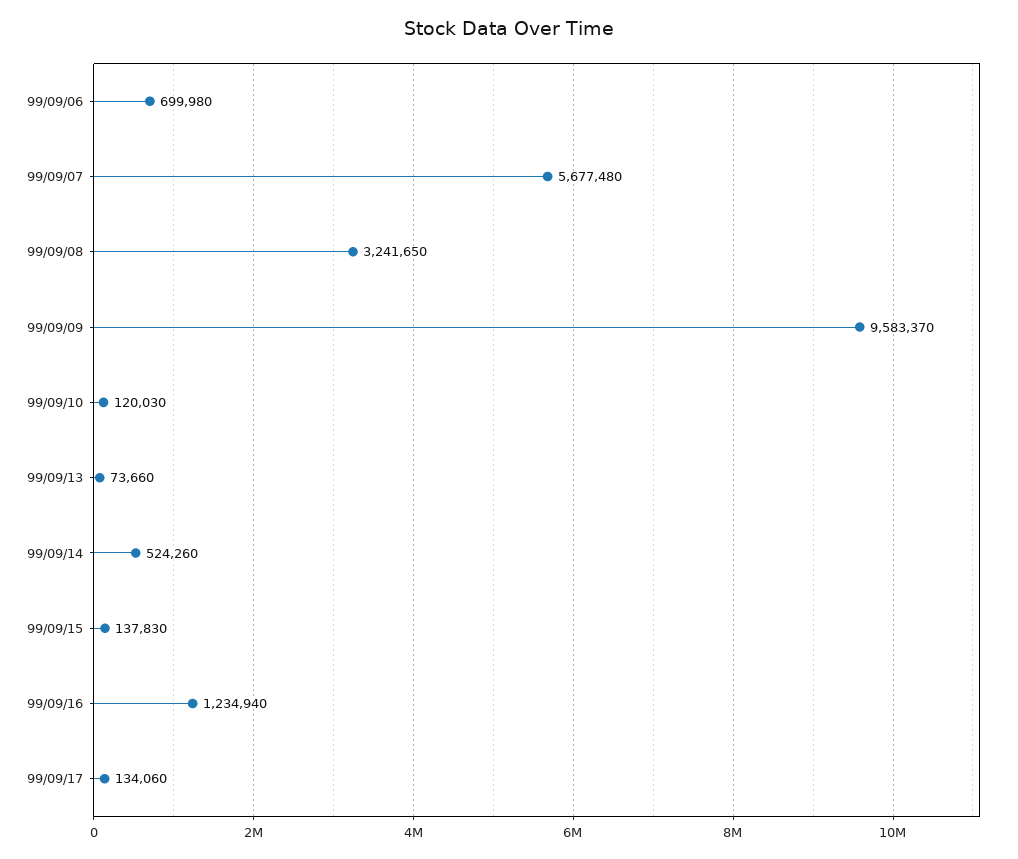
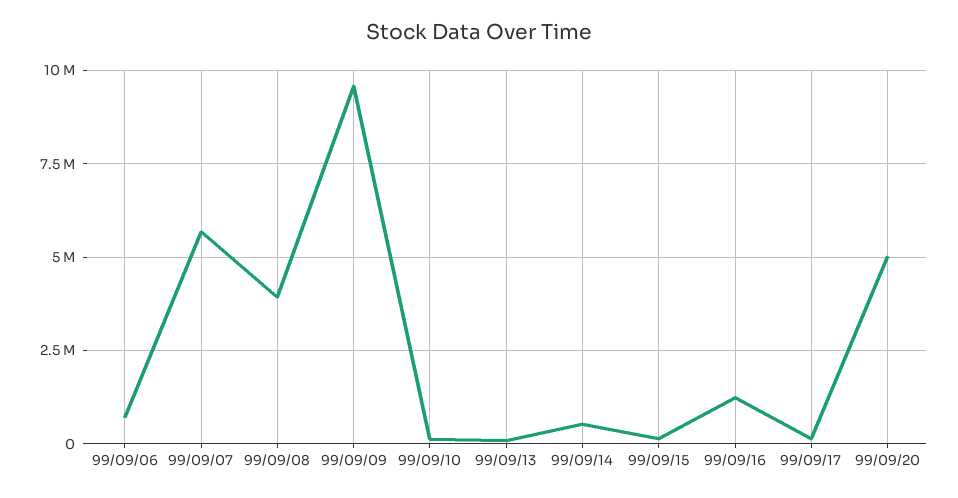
99/09/08: 3241650 -> 4000000
99/09/20: none -> 5000000

